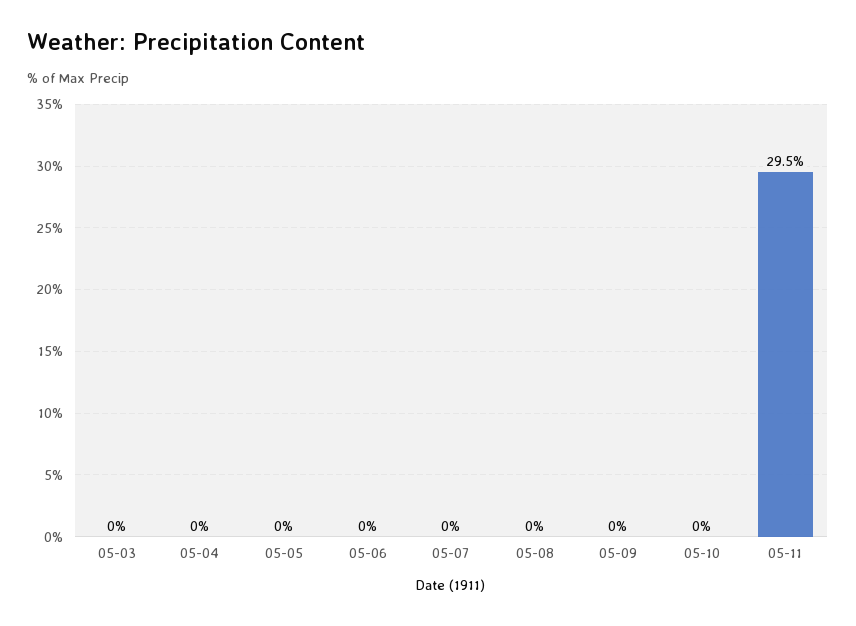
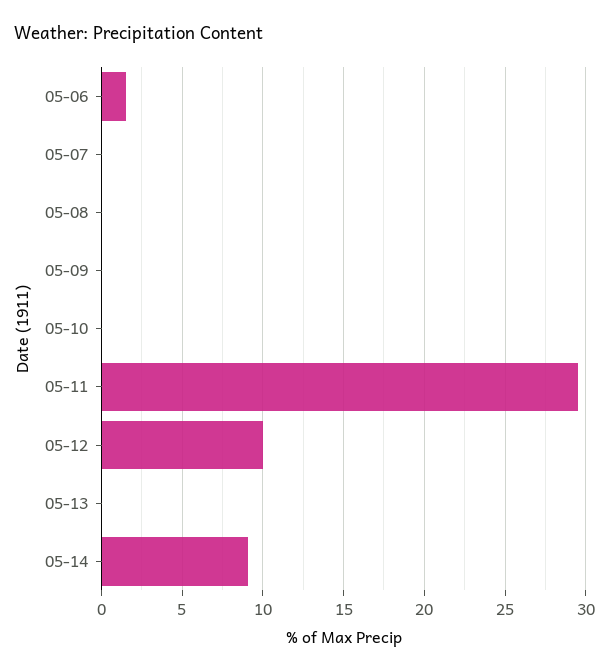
05-03: 0 -> none
05-04: 0 -> none
05-05: 0 -> none
05-06: 0 -> 1.5
05-12: none -> 10
05-13: none -> 0
05-14: none -> 9

